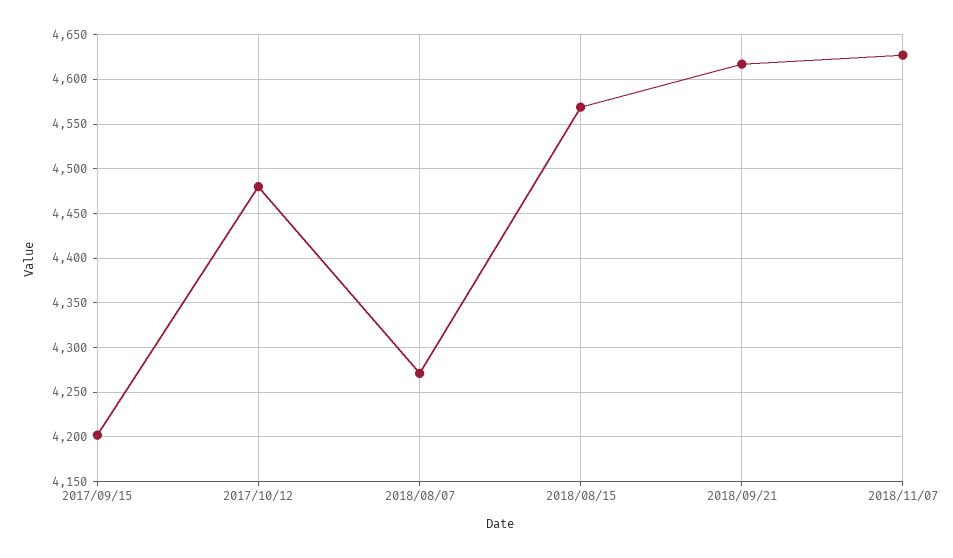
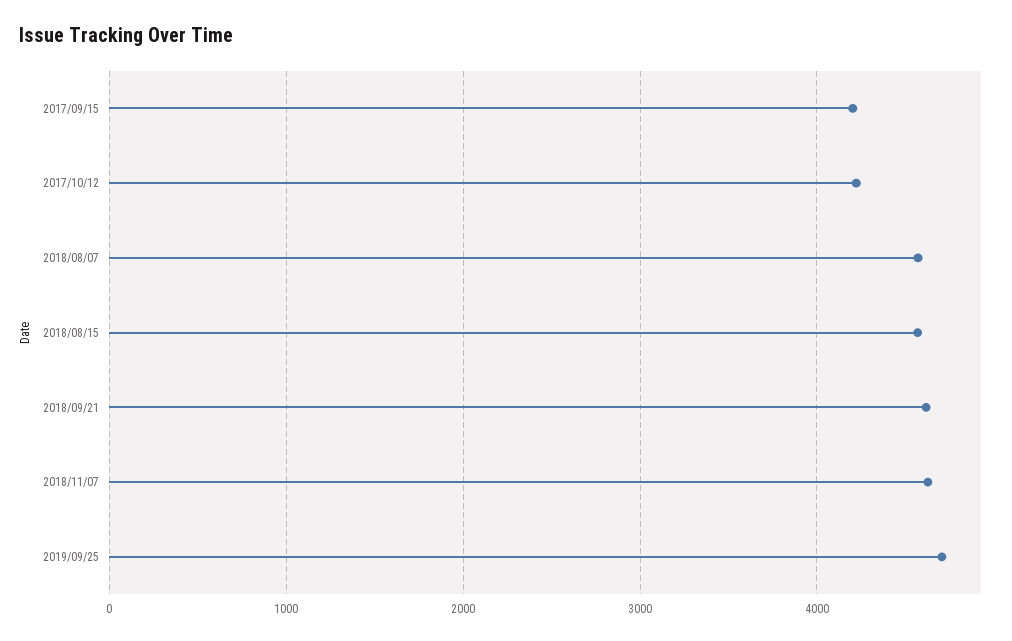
2017/10/12: 4480 -> 4200
2018/08/07: 4270 -> 4600
2019/09/25: none -> 4700

